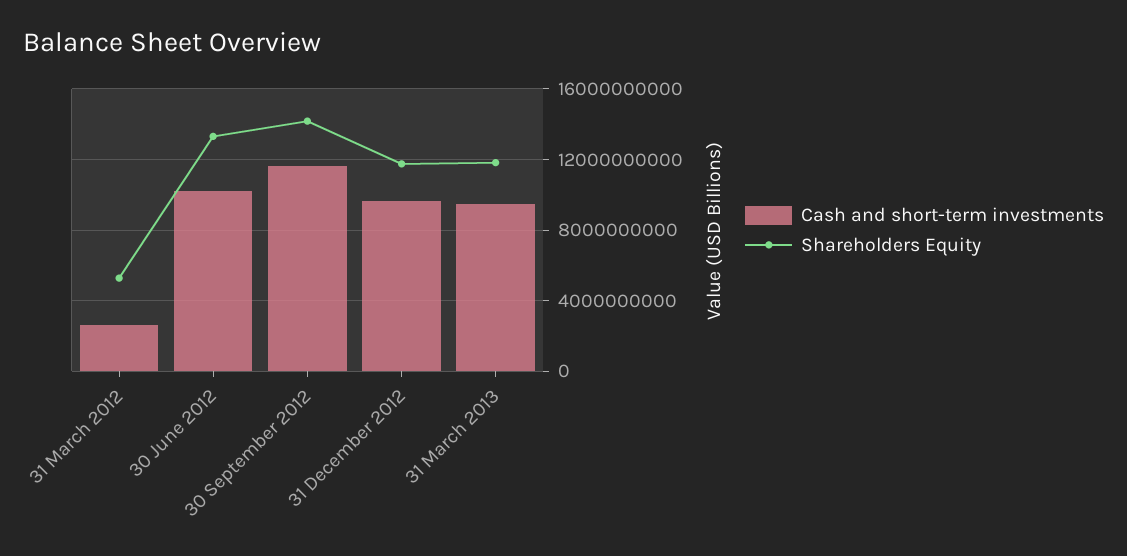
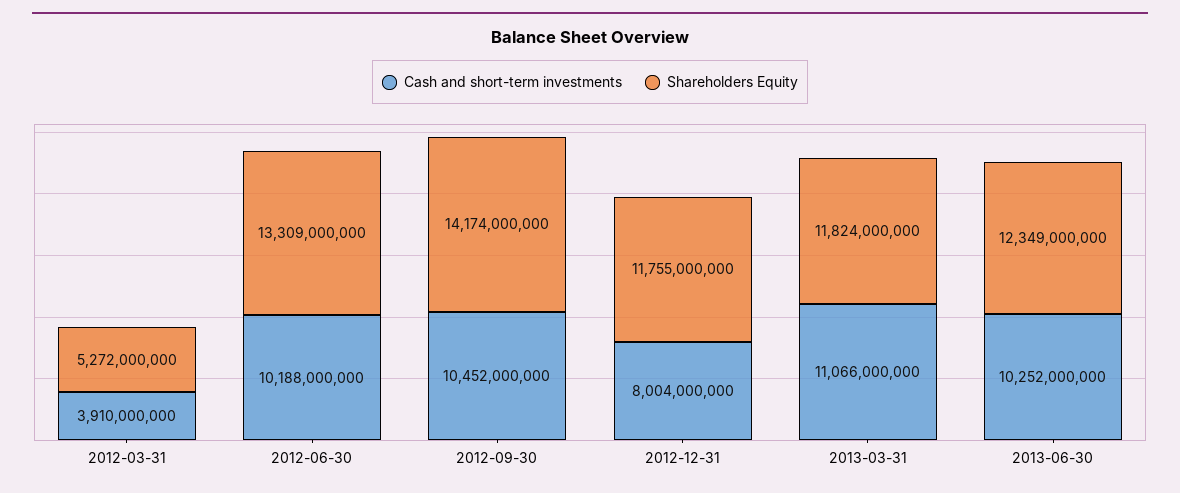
Cash and short-term investments, 31 March 2012: 2500000000 -> 3910000000
Cash and short-term investments, 30 September 2012: 11500000000 -> 10452000000
Cash and short-term investments, 31 December 2012: 9500000000 -> 8004000000
Cash and short-term investments, 31 March 2013: 9500000000 -> 11066000000
Cash and short-term investments, 2013-06-30: none -> 10252000000
Shareholders Equity, 2013-06-30: none -> 12349000000

